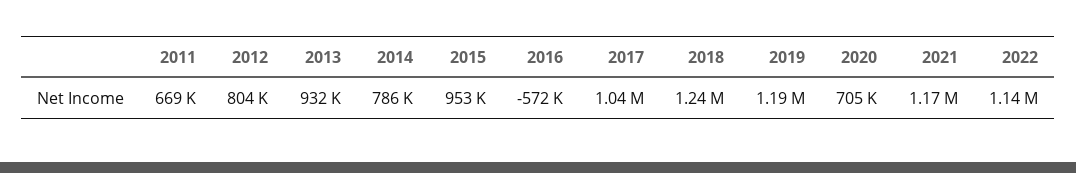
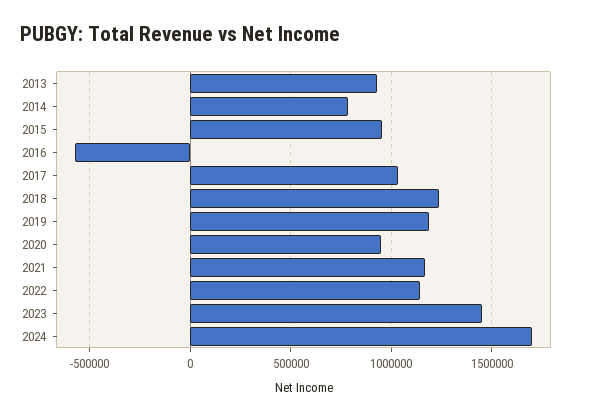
2011: 669000 -> none
2012: 804000 -> none
2020: 705000 -> 950000
2023: none -> 1450000
2024: none -> 1700000

